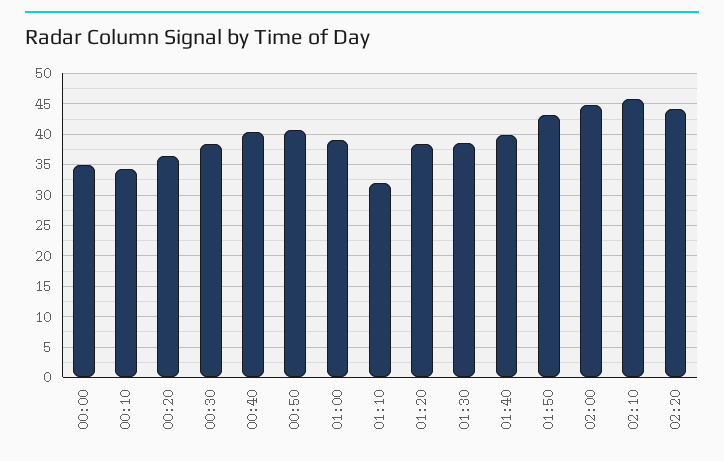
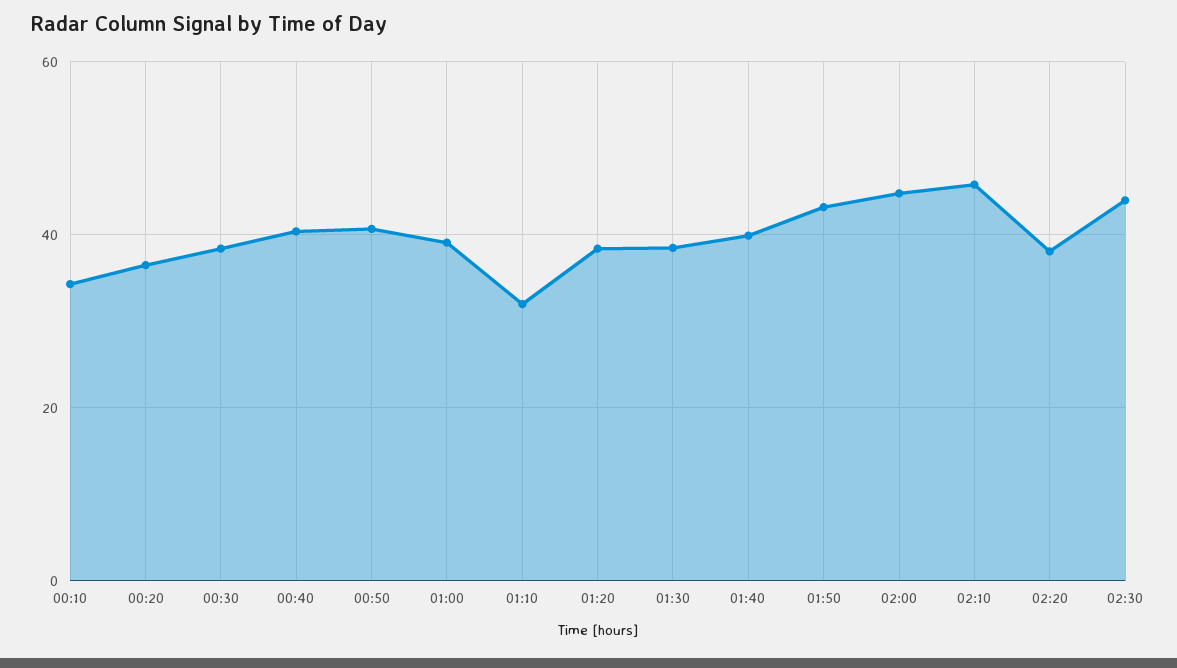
00:00: 35 -> none
02:20: 44 -> 38
02:30: none -> 44

